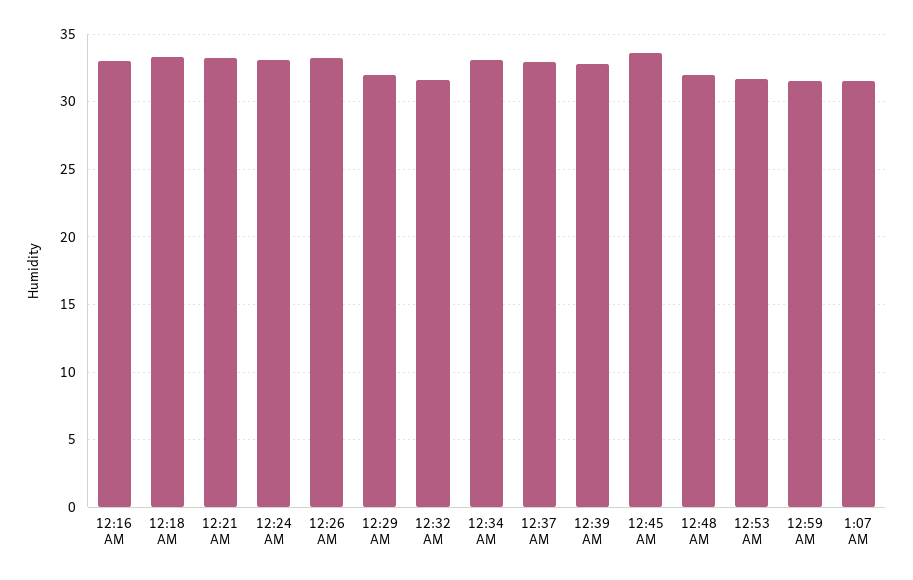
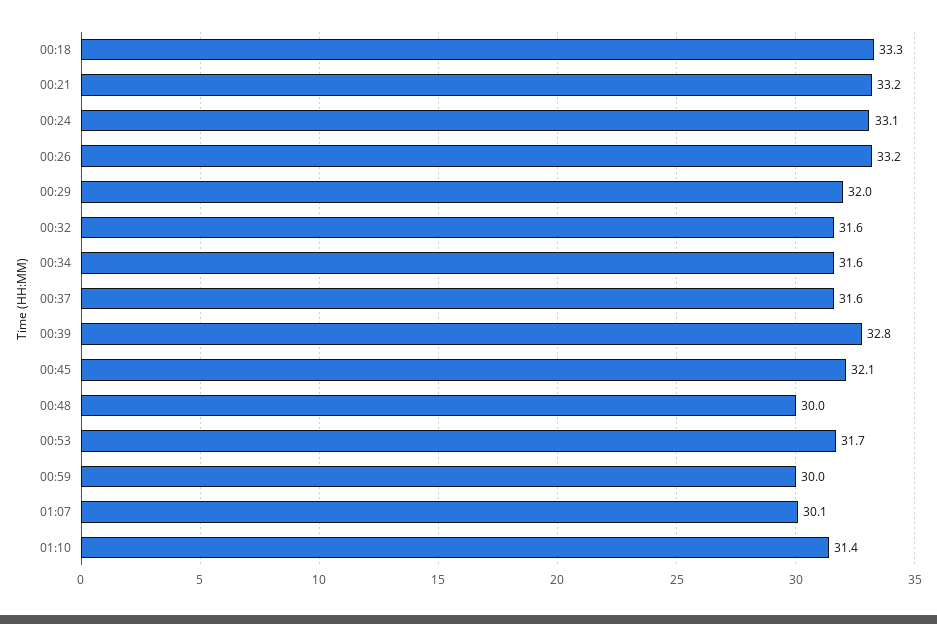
12:16 AM: 33 -> none
12:34 AM: 33 -> 31.6
12:37 AM: 33 -> 31.6
12:45 AM: 33.5 -> 32.1
12:48 AM: 32 -> 30
12:59 AM: 31.5 -> 30
1:07 AM: 31.5 -> 30.1
01:10: none -> 31.4

